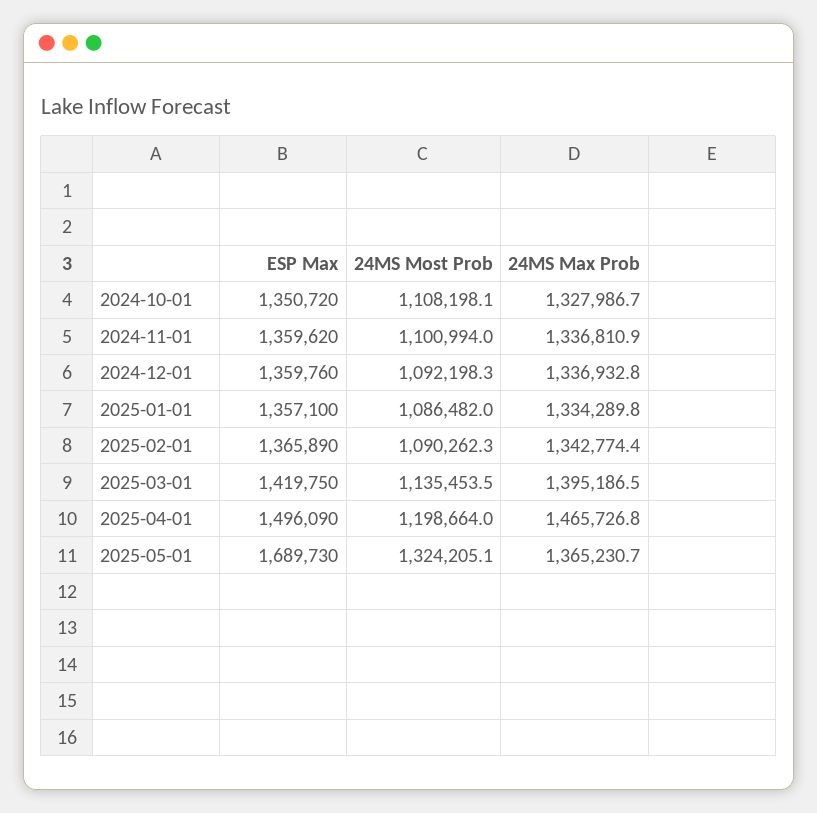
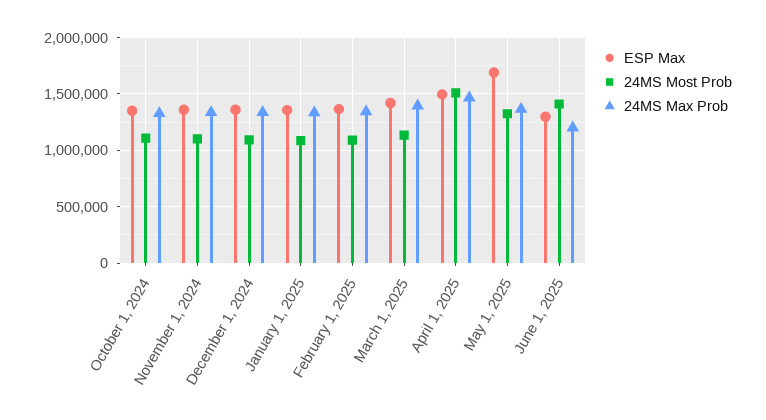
24MS Most Prob, 2025-04-01: 1198664 -> 1500000
ESP Max, June 1, 2025: none -> 1300000
24MS Most Prob, June 1, 2025: none -> 1400000
24MS Max Prob, June 1, 2025: none -> 1200000

